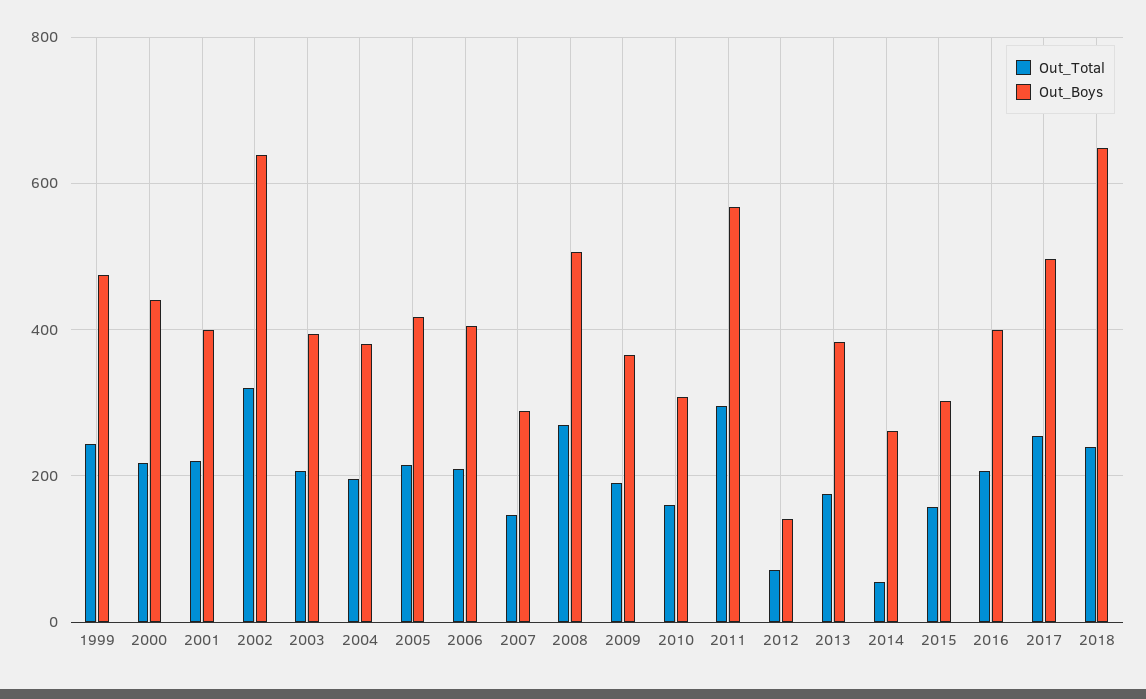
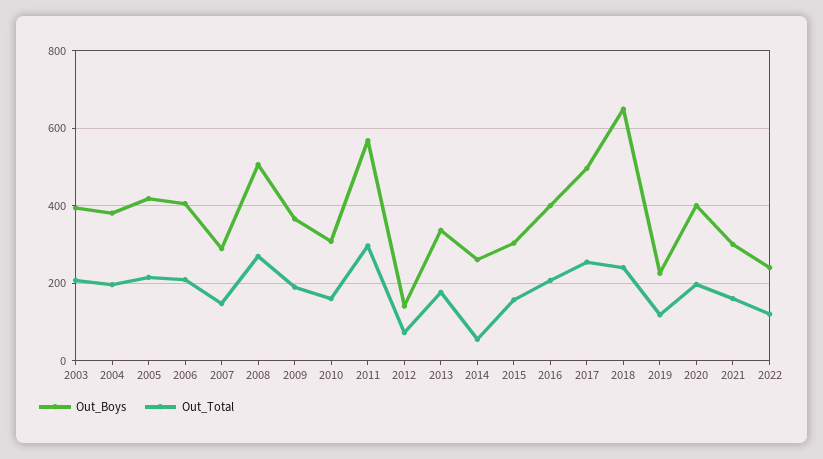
Out_Total, 1999: 240 -> none
Out_Boys, 1999: 480 -> none
Out_Total, 2000: 220 -> none
Out_Boys, 2000: 440 -> none
Out_Total, 2001: 220 -> none
Out_Boys, 2001: 400 -> none
Out_Total, 2002: 320 -> none
Out_Boys, 2002: 640 -> none
Out_Boys, 2013: 380 -> 340
Out_Boys, 2019: none -> 220
Out_Total, 2019: none -> 120
Out_Boys, 2020: none -> 400
Out_Total, 2020: none -> 200
Out_Boys, 2021: none -> 300
Out_Total, 2021: none -> 160
Out_Boys, 2022: none -> 240
Out_Total, 2022: none -> 120

